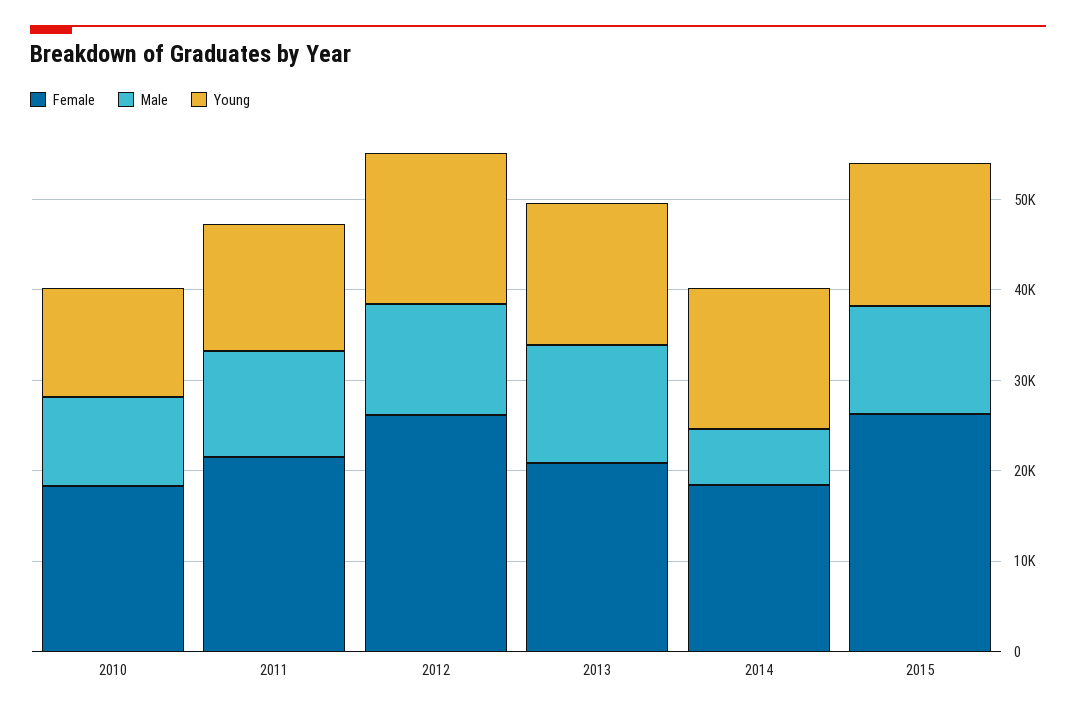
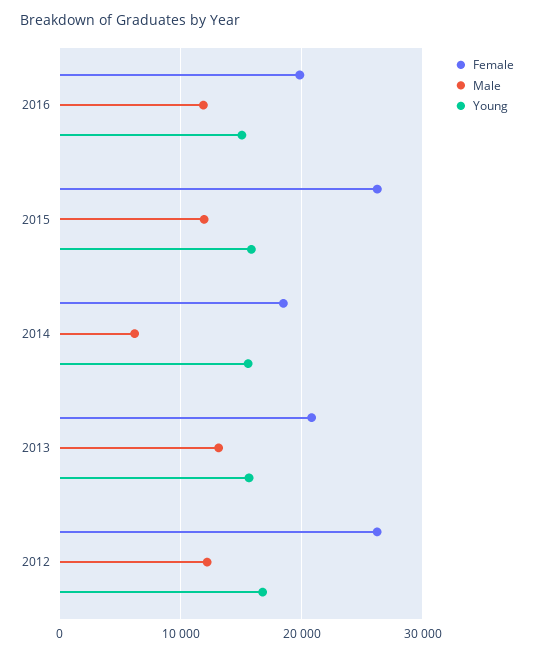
Female, 2010: 18000 -> none
Male, 2010: 10000 -> none
Young, 2010: 12000 -> none
Female, 2011: 22000 -> none
Male, 2011: 12000 -> none
Young, 2011: 14000 -> none
Female, 2016: none -> 20000
Male, 2016: none -> 12000
Young, 2016: none -> 15000

